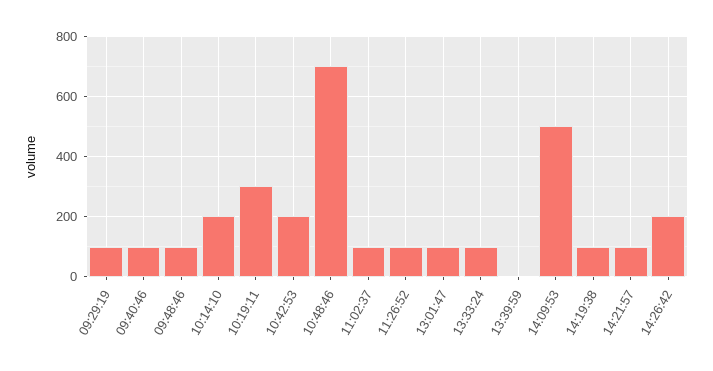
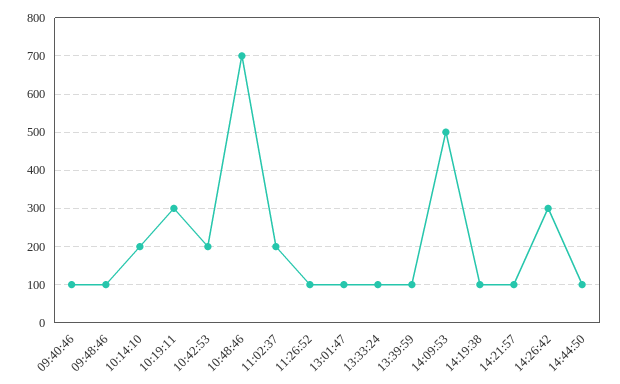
09:29:19: 100 -> none
11:02:37: 100 -> 200
13:39:59: 0 -> 100
14:26:42: 200 -> 300
14:44:50: none -> 100

